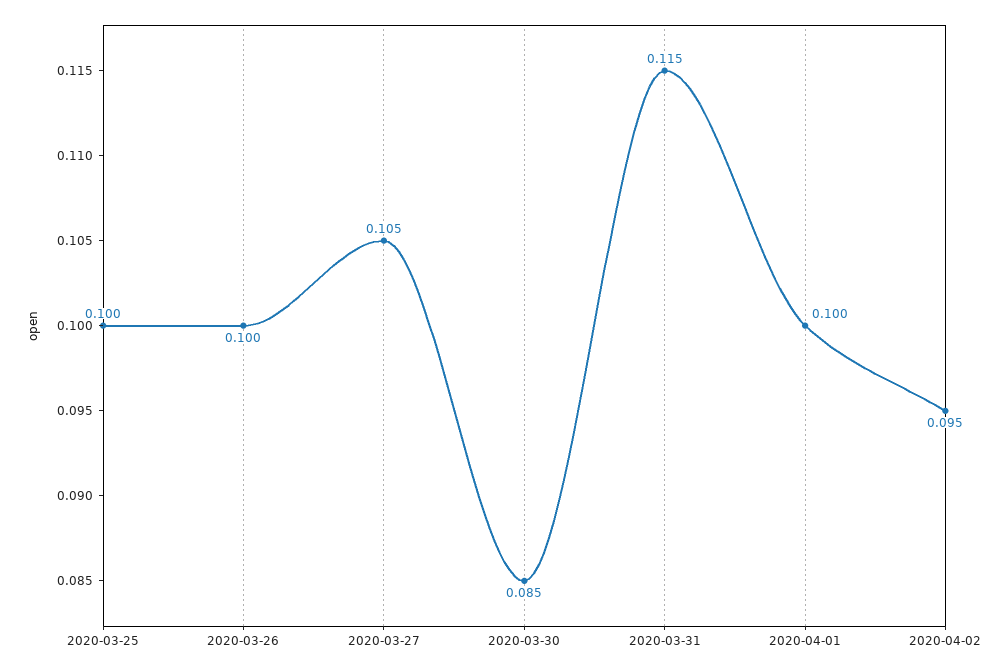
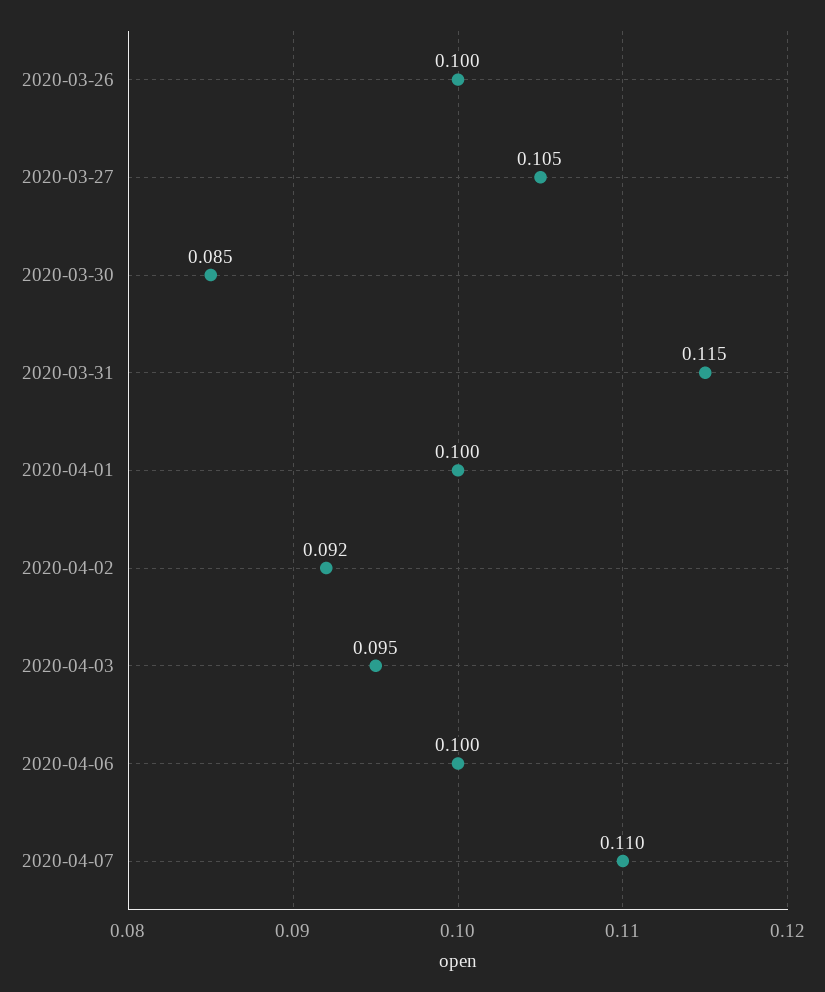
2020-03-25: 0.1 -> none
2020-04-02: 0.095 -> 0.092
2020-04-03: none -> 0.095
2020-04-06: none -> 0.1
2020-04-07: none -> 0.11

